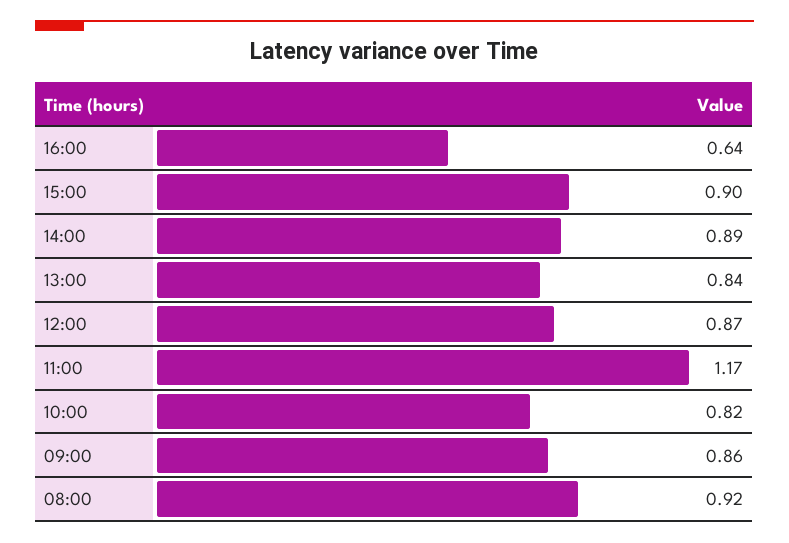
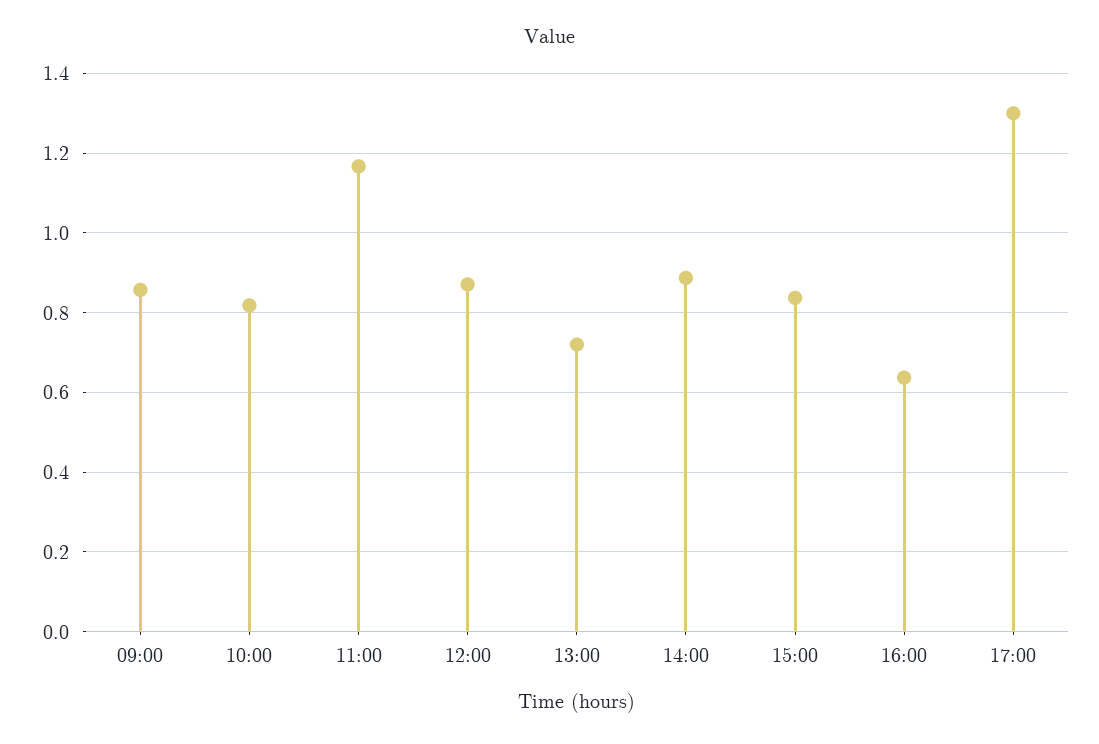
15:00: 0.9 -> 0.84
13:00: 0.84 -> 0.72
08:00: 0.92 -> none
17:00: none -> 1.3

